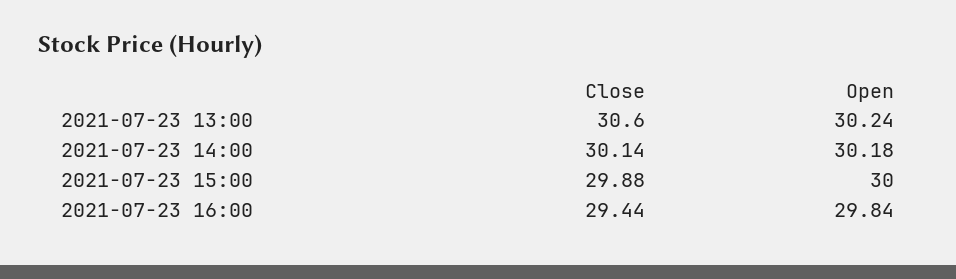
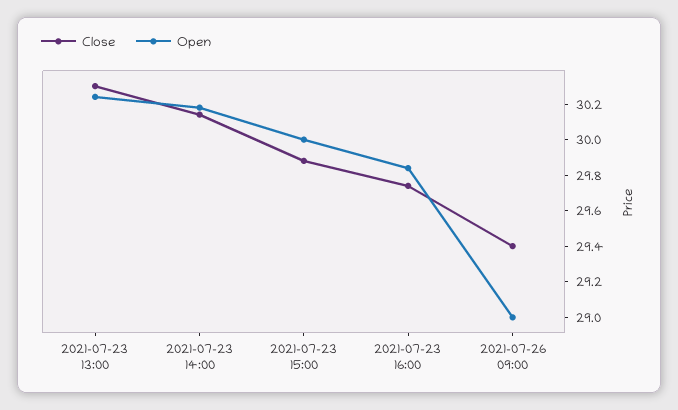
Close, 2021-07-23 13:00: 30.6 -> 30.3
Close, 2021-07-23 16:00: 29.44 -> 29.75
Close, 2021-07-26 09:00: none -> 29.4
Open, 2021-07-26 09:00: none -> 29

